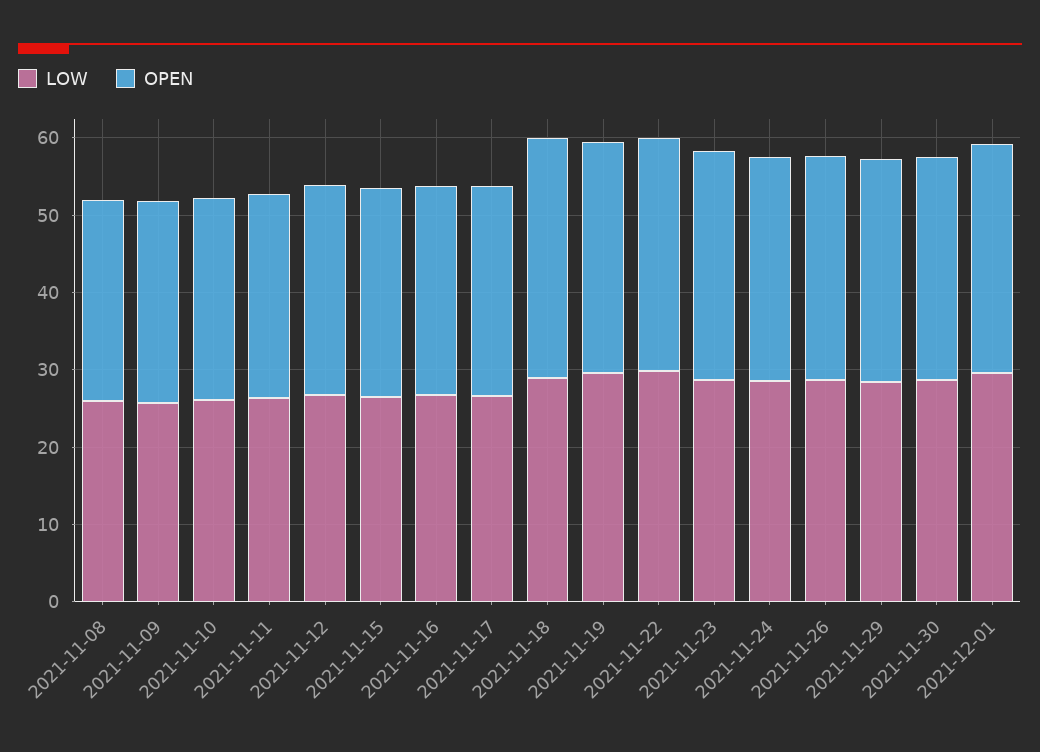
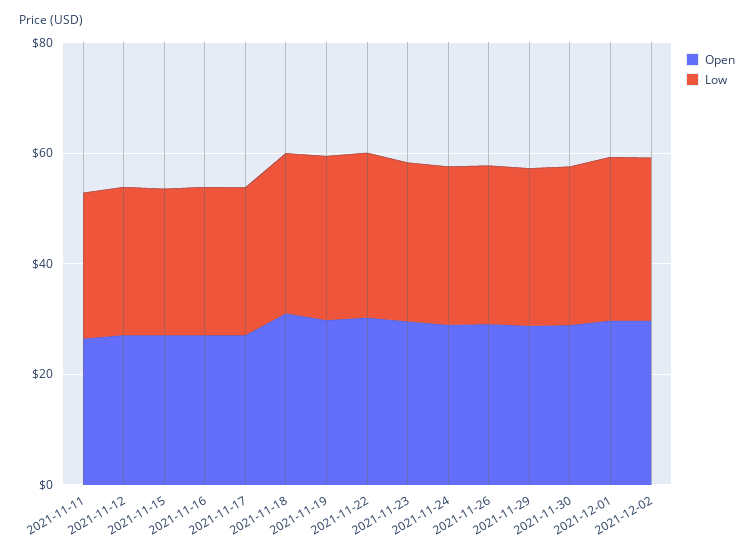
LOW, 2021-11-08: 26 -> none
OPEN, 2021-11-08: 26 -> none
LOW, 2021-11-09: 26 -> none
OPEN, 2021-11-09: 26 -> none
LOW, 2021-11-10: 26 -> none
OPEN, 2021-11-10: 26 -> none
OPEN, 2021-12-02: none -> 30
LOW, 2021-12-02: none -> 30

